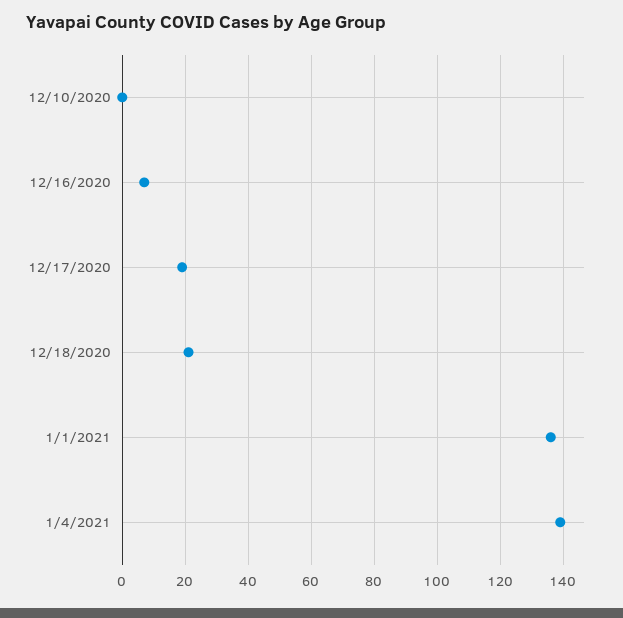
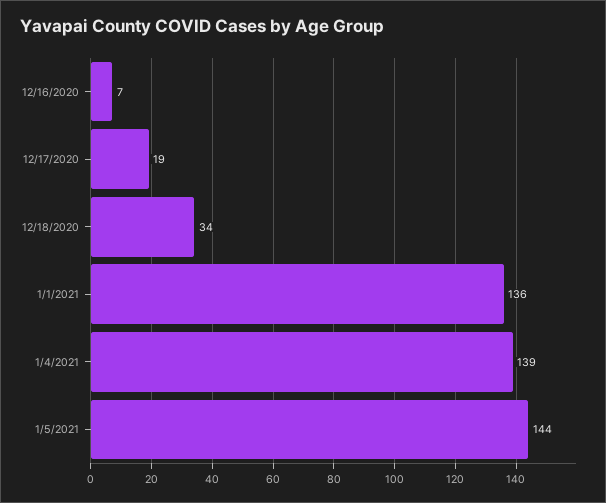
12/10/2020: 0 -> none
12/18/2020: 20 -> 34
1/5/2021: none -> 144

